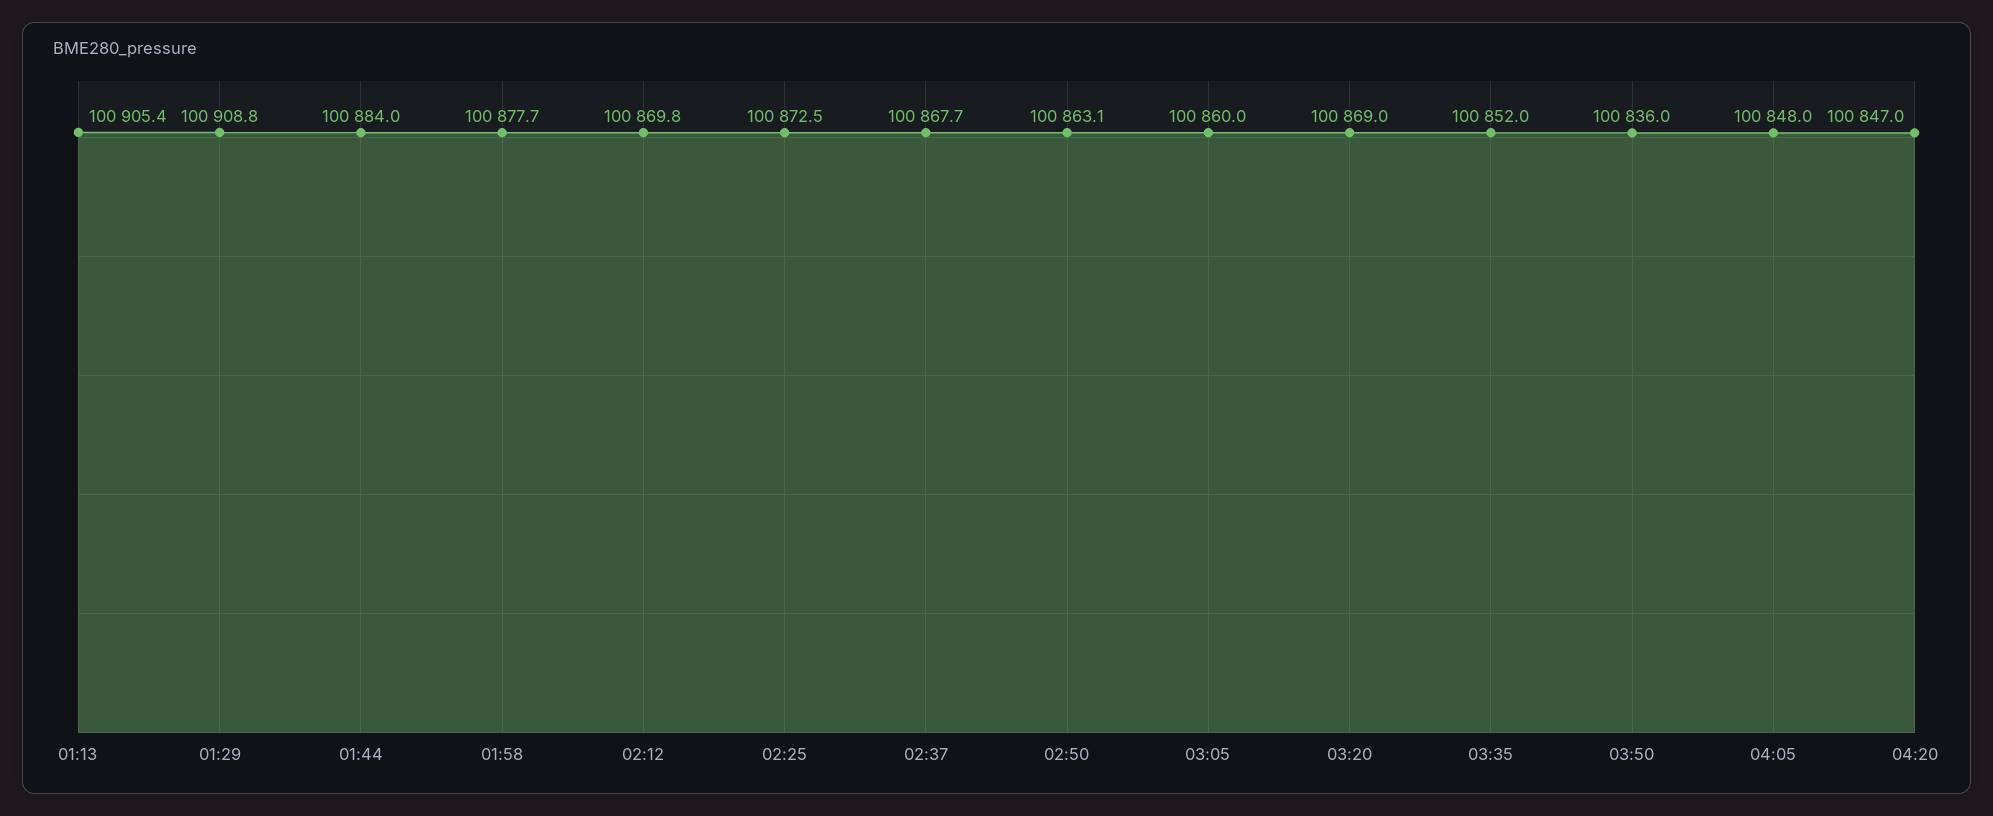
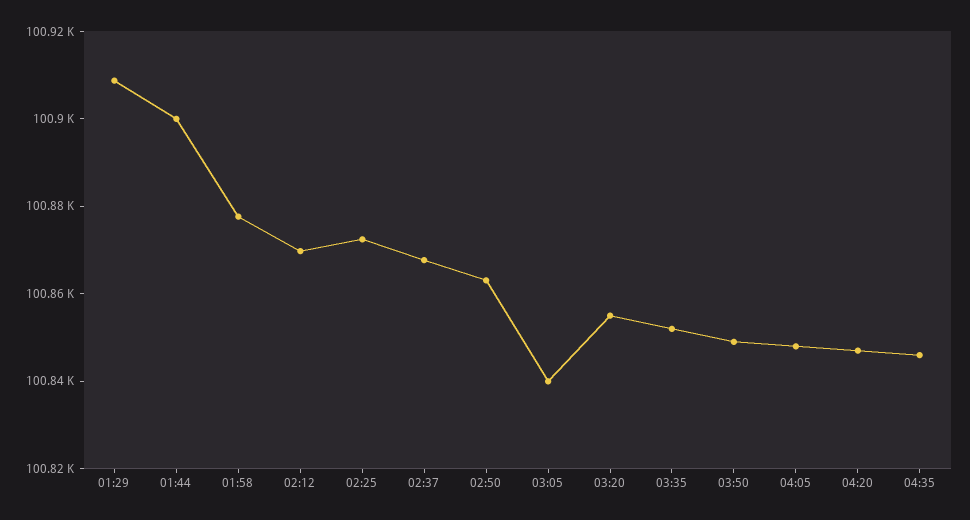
01:13: 100905.4 -> none
01:44: 100884 -> 100900
03:05: 100860 -> 100840
03:20: 100869 -> 100855
03:50: 100836 -> 100850
04:35: none -> 100845

